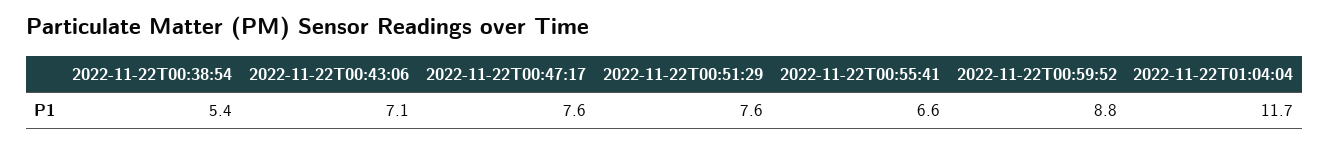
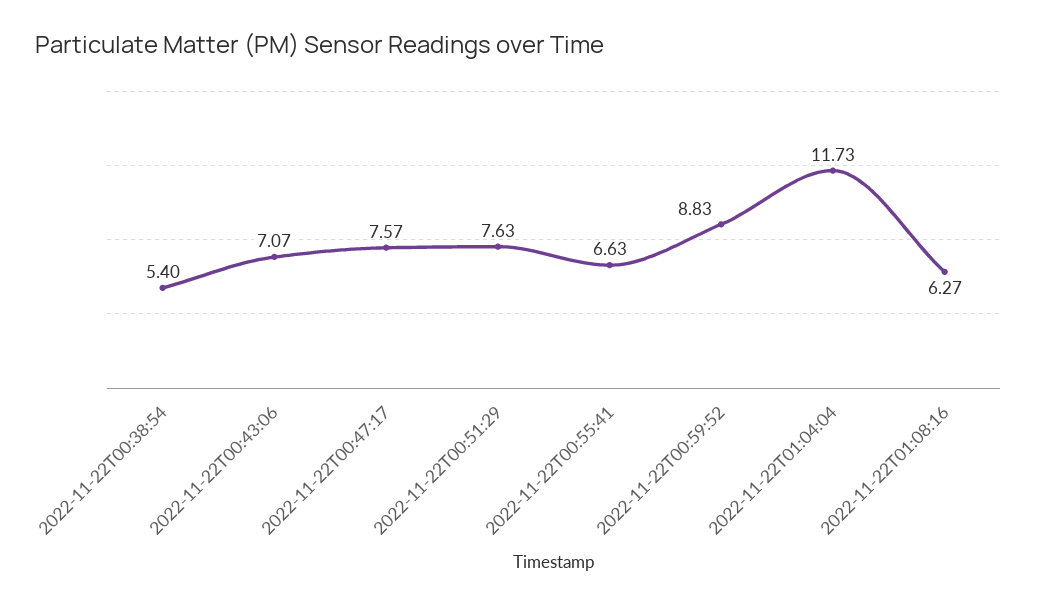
2022-11-22T01:08:16: none -> 6.27

